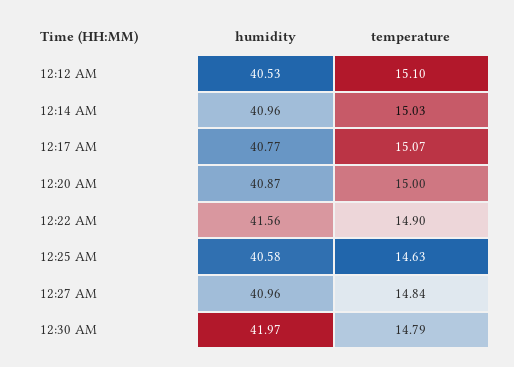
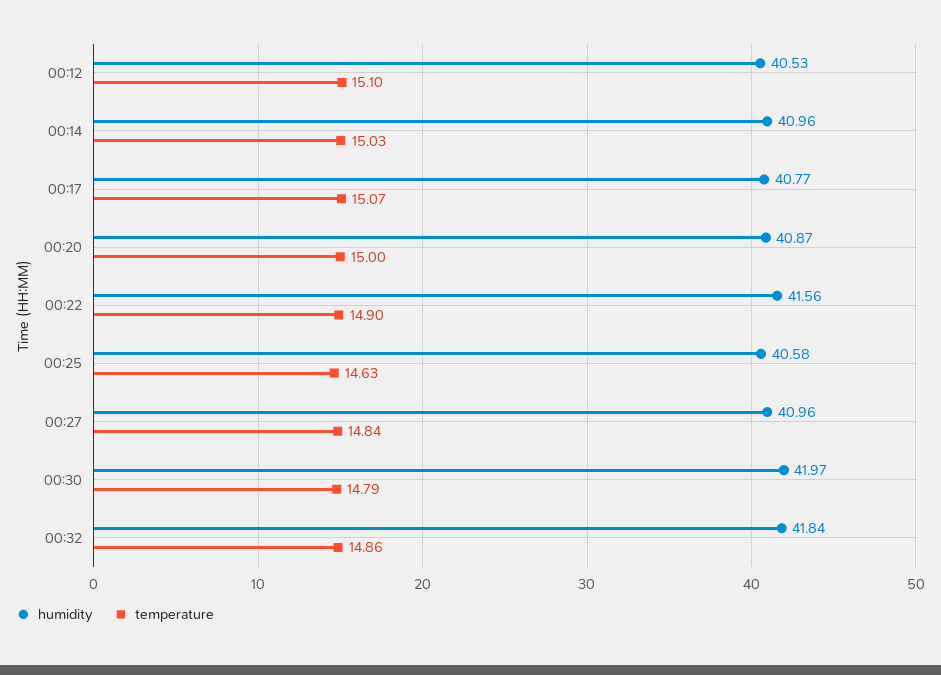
humidity, 00:32: none -> 41.84
temperature, 00:32: none -> 14.86

